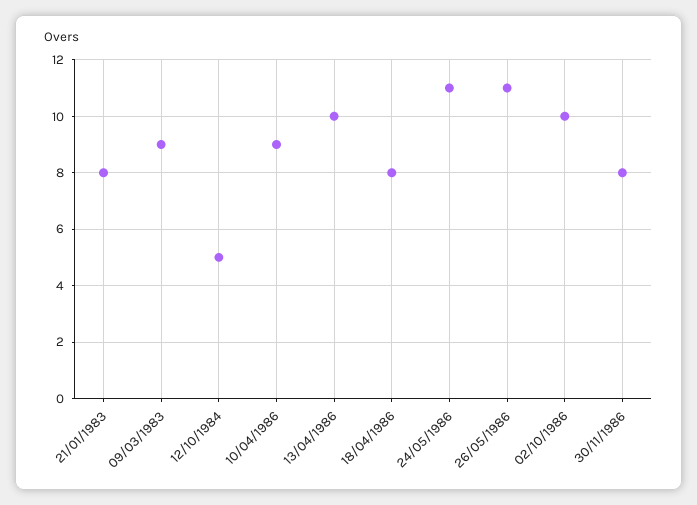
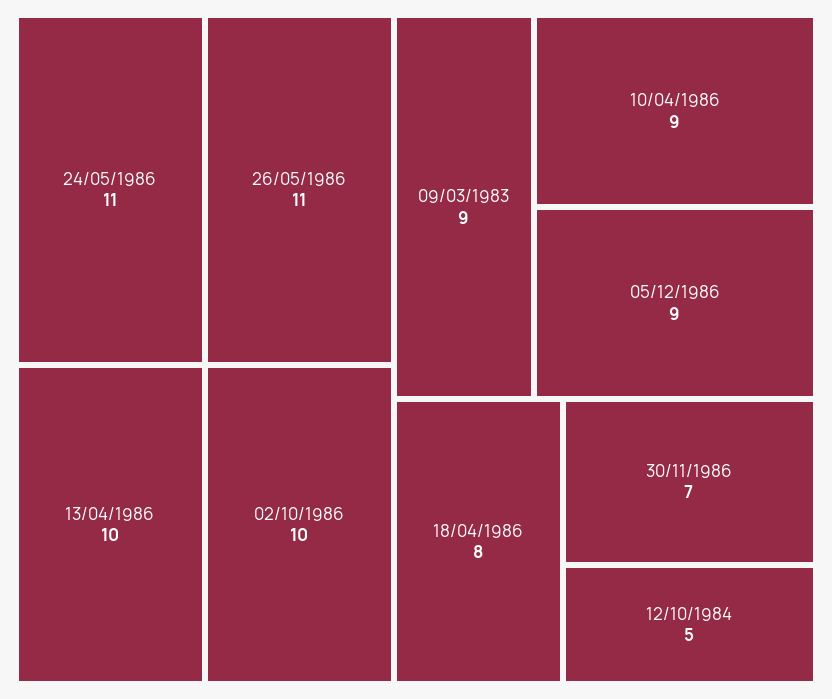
21/01/1983: 8 -> none
30/11/1986: 8 -> 7
05/12/1986: none -> 9

